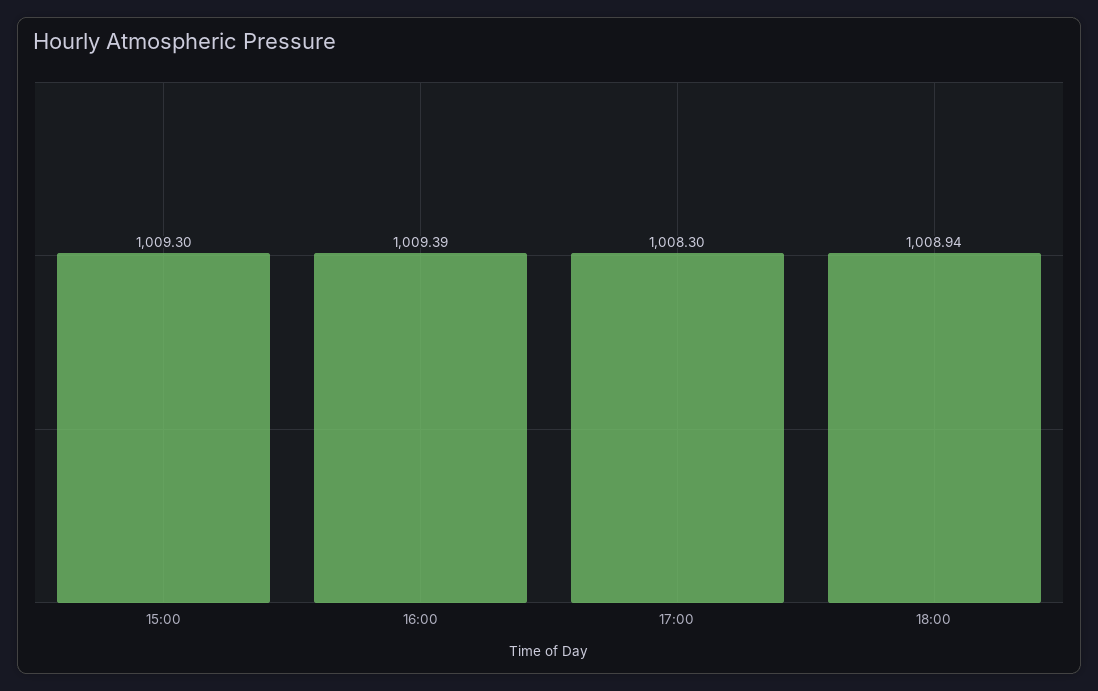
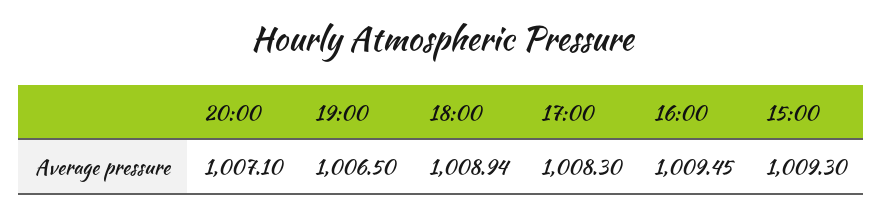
16:00: 1009.39 -> 1009.45
20:00: none -> 1007.1
19:00: none -> 1006.5

